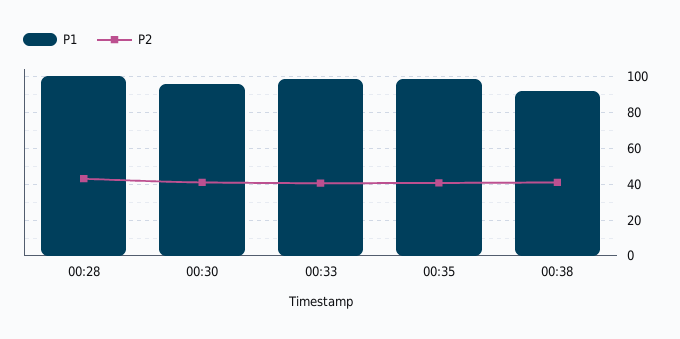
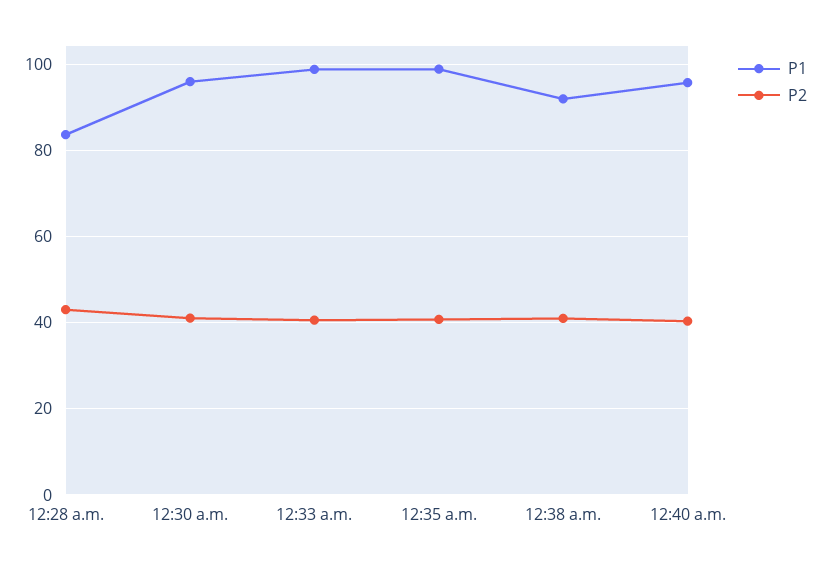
P1, 00:28: 100 -> 84
P1, 12:40 a.m.: none -> 96
P2, 12:40 a.m.: none -> 40

